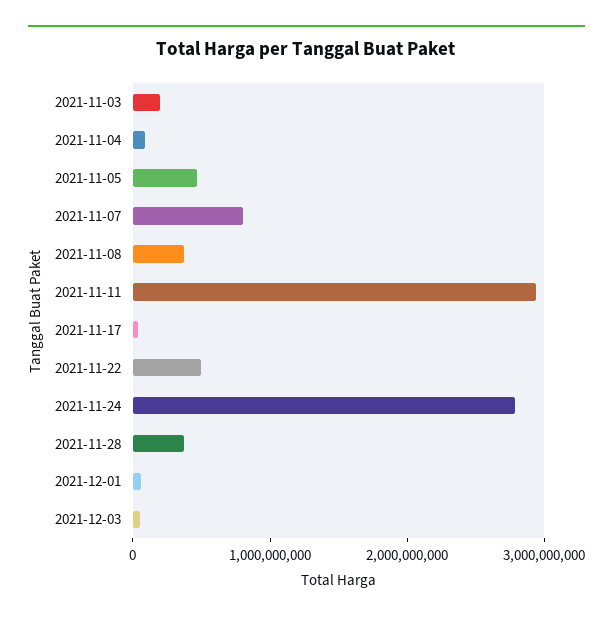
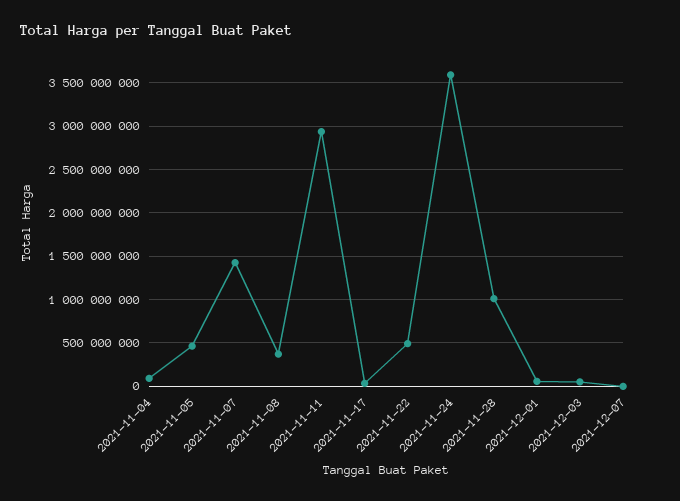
2021-11-03: 200000000 -> none
2021-11-07: 800000000 -> 1400000000
2021-11-24: 2800000000 -> 3600000000
2021-11-28: 400000000 -> 1000000000
2021-12-07: none -> 0

